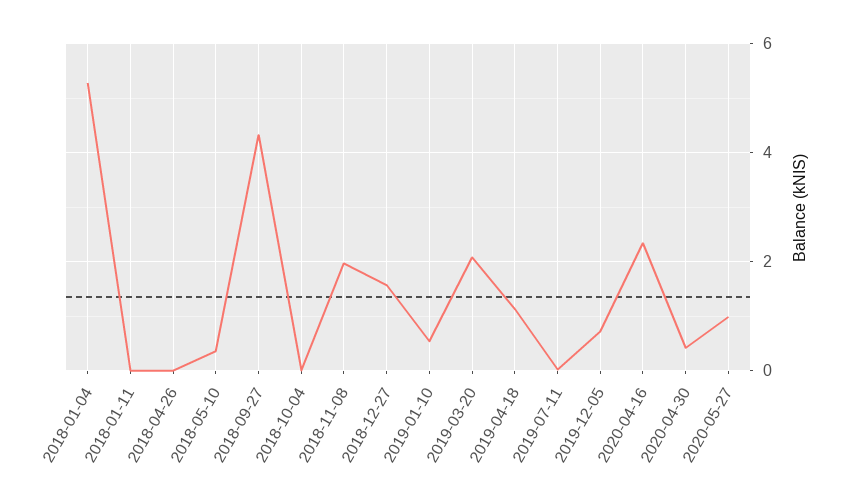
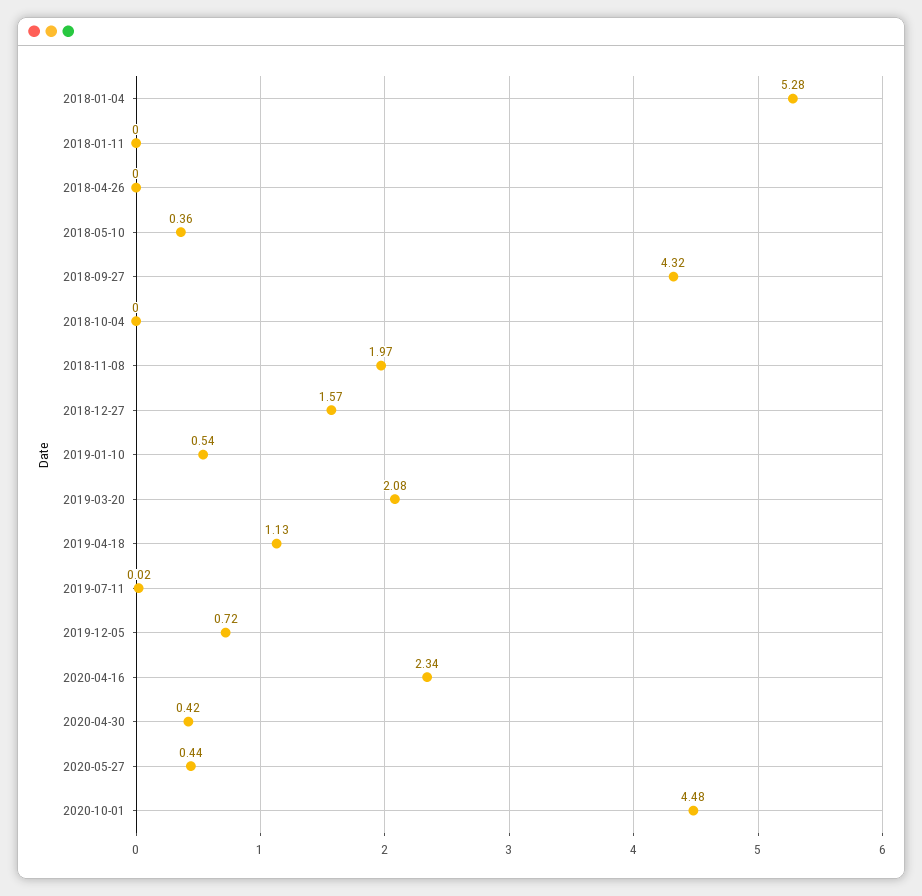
2020-05-27: 1 -> 0.44
2020-10-01: none -> 4.48

